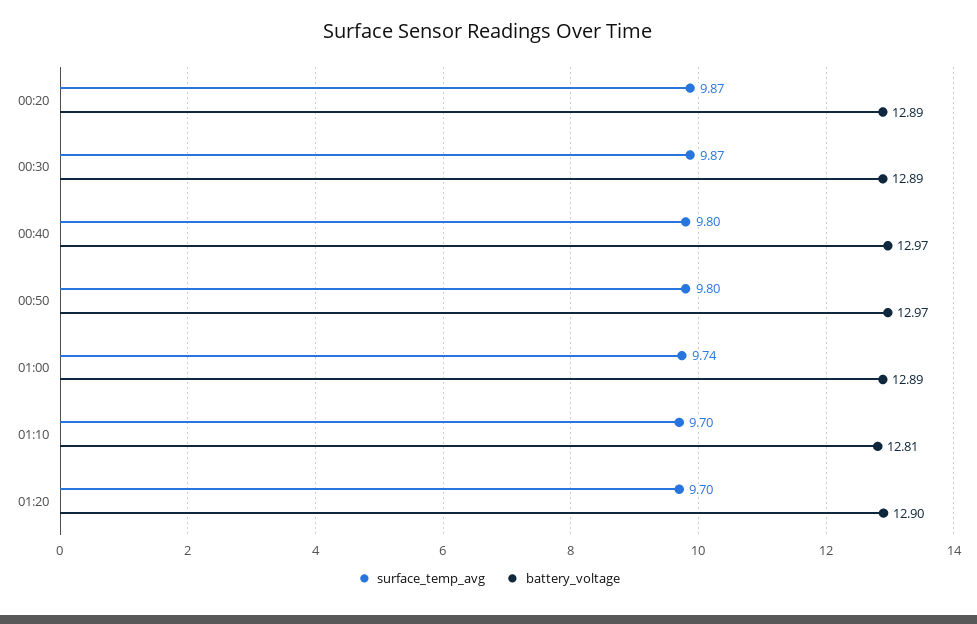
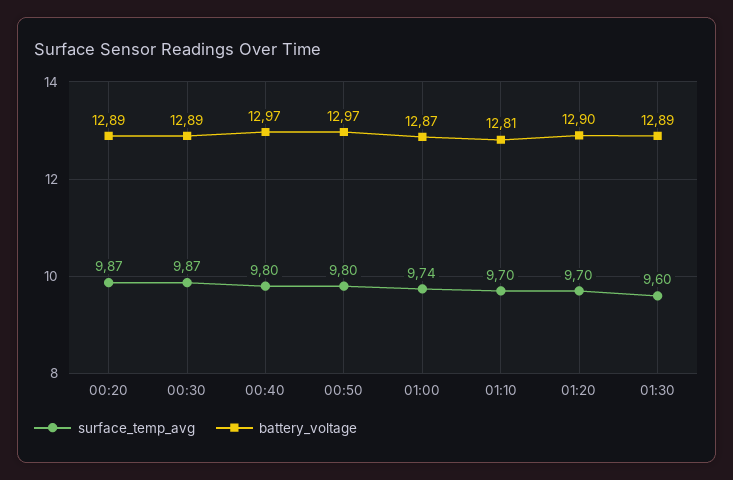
battery_voltage, 01:00: 12.89 -> 12.87
surface_temp_avg, 01:30: none -> 9.6
battery_voltage, 01:30: none -> 12.89

